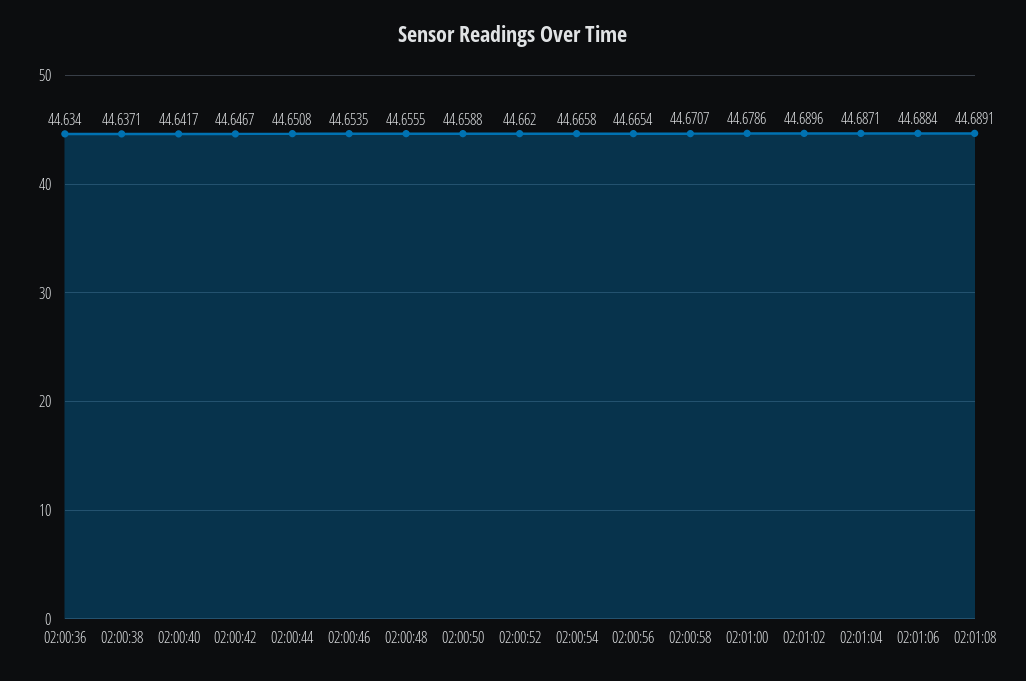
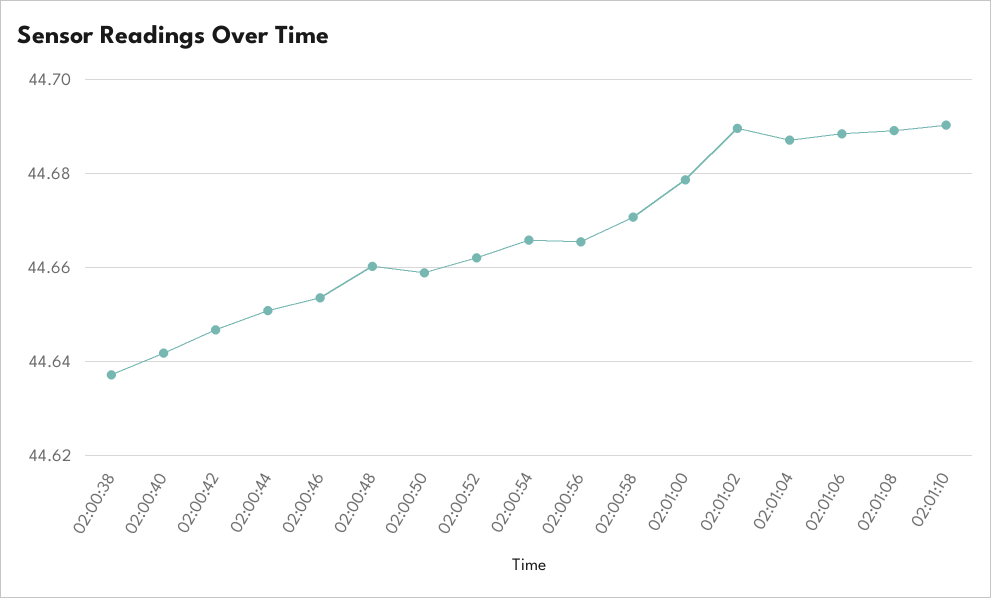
02:00:36: 44.634 -> none
02:00:48: 44.6555 -> 44.66
02:01:10: none -> 44.69

